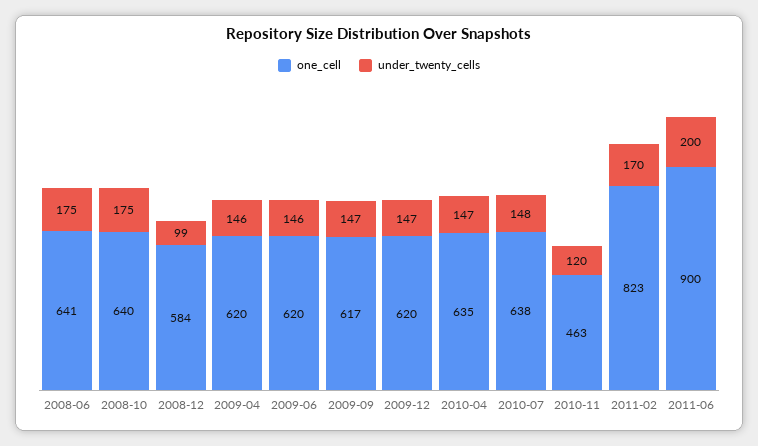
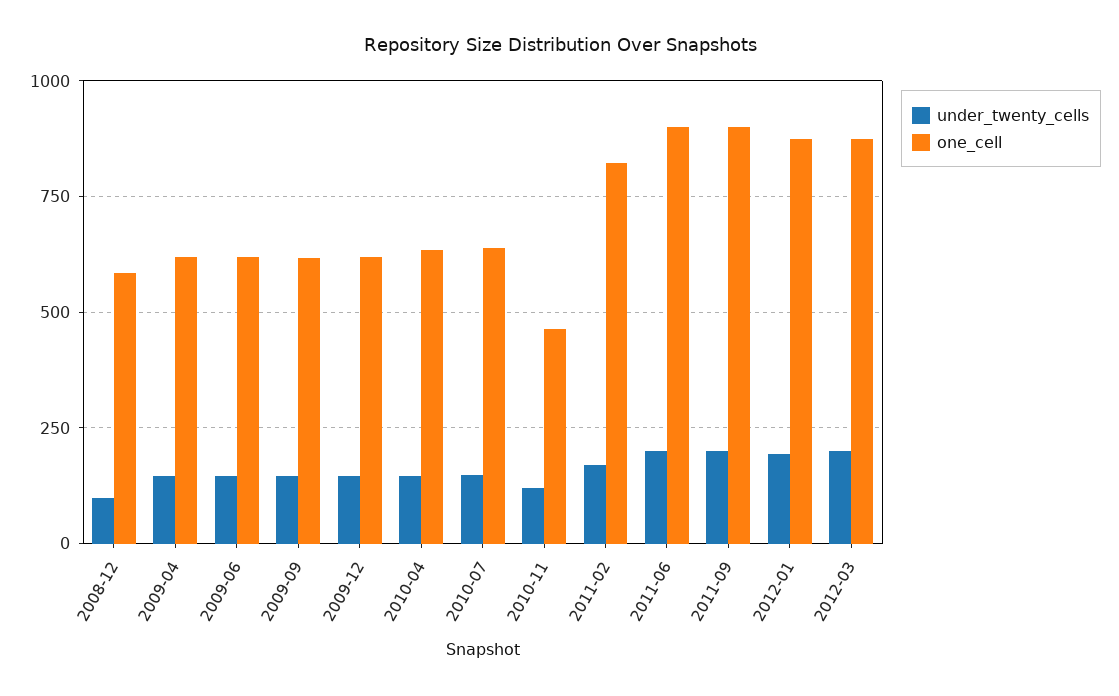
one_cell, 2008-06: 641 -> none
under_twenty_cells, 2008-06: 175 -> none
one_cell, 2008-10: 640 -> none
under_twenty_cells, 2008-10: 175 -> none
under_twenty_cells, 2011-09: none -> 200
one_cell, 2011-09: none -> 900
under_twenty_cells, 2012-01: none -> 200
one_cell, 2012-01: none -> 875
under_twenty_cells, 2012-03: none -> 200
one_cell, 2012-03: none -> 875

